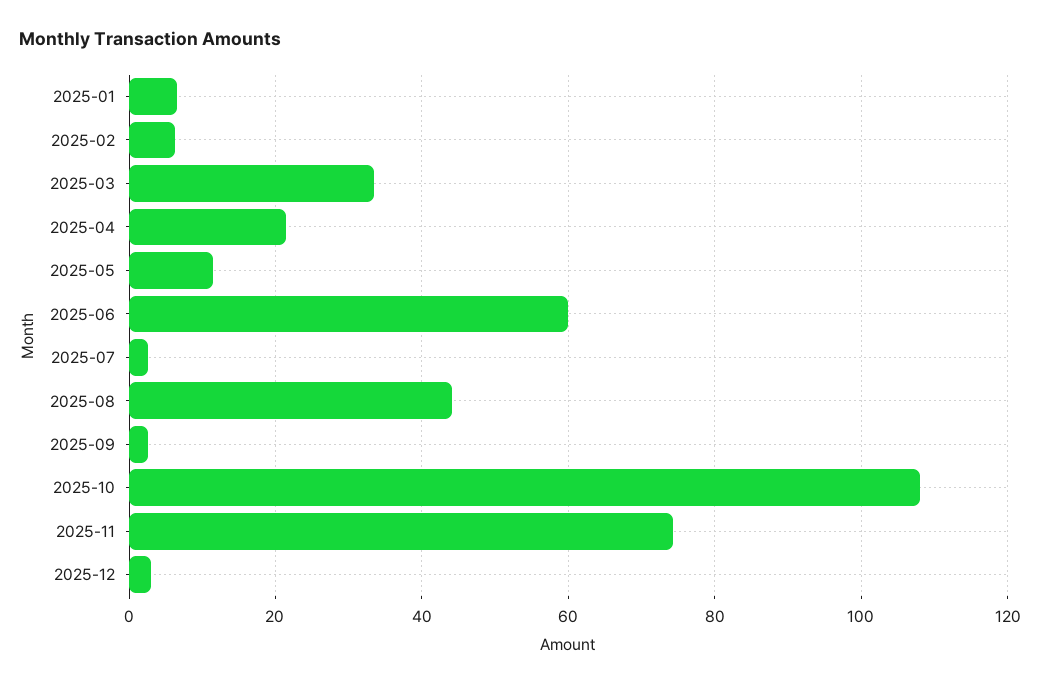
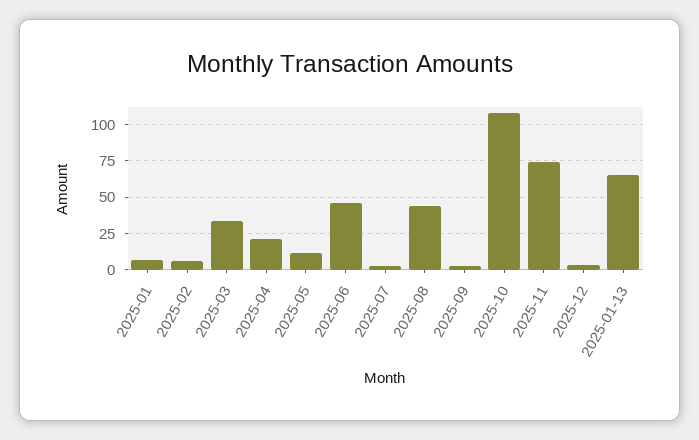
2025-06: 60 -> 45
2025-01-13: none -> 65

